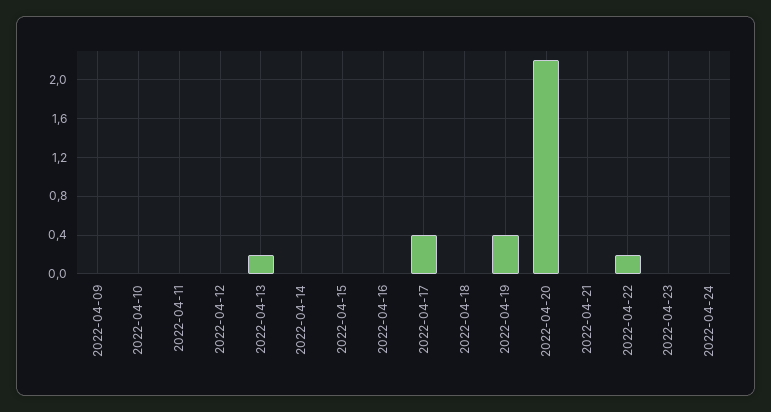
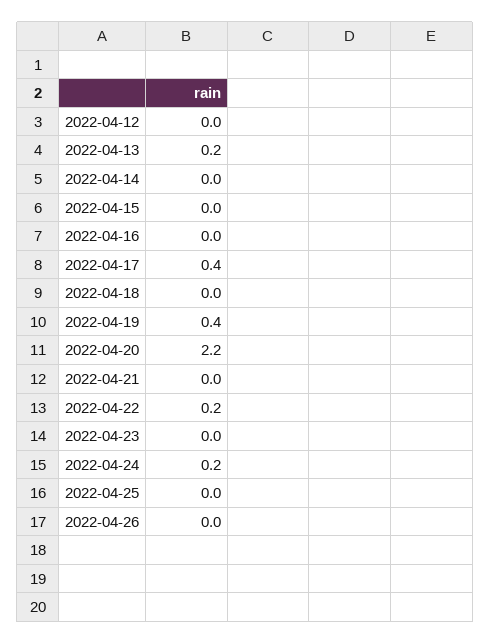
2022-04-09: 0 -> none
2022-04-10: 0 -> none
2022-04-11: 0 -> none
2022-04-24: 0 -> 0.2
2022-04-25: none -> 0
2022-04-26: none -> 0

